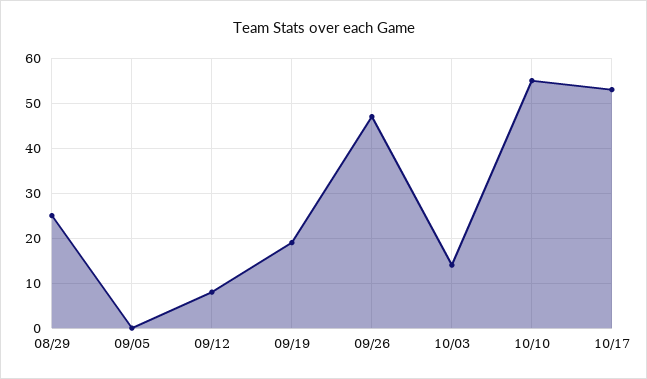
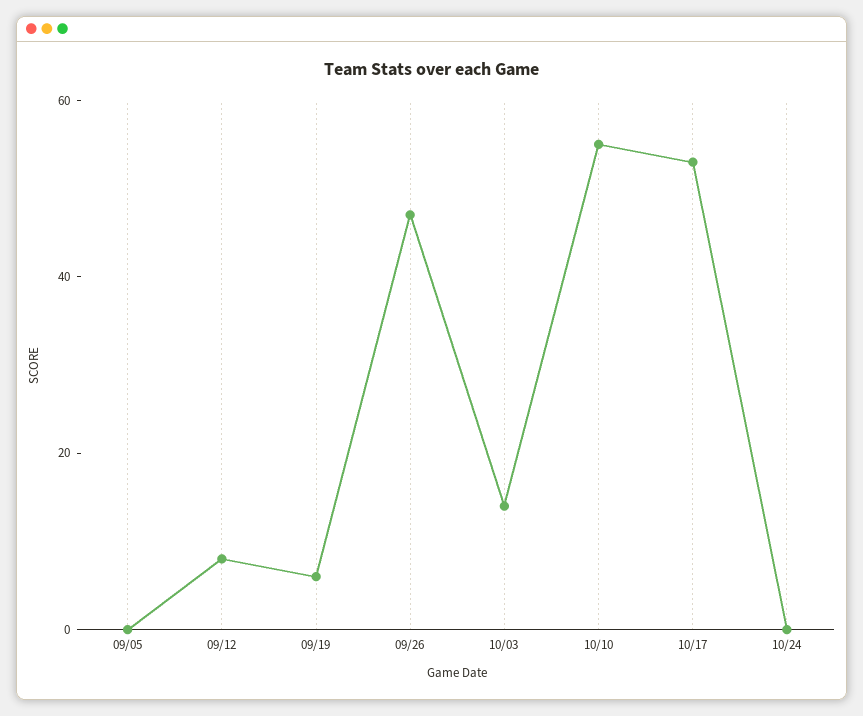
08/29: 25 -> none
09/19: 20 -> 5
10/24: none -> 0

